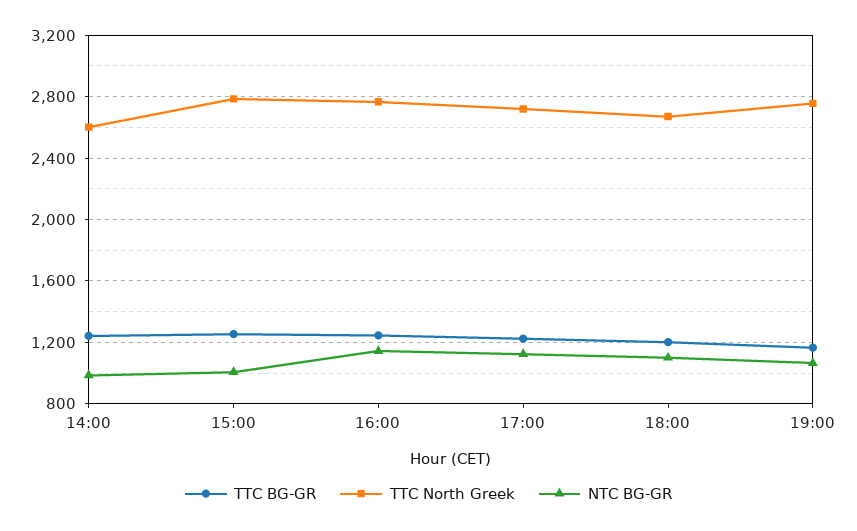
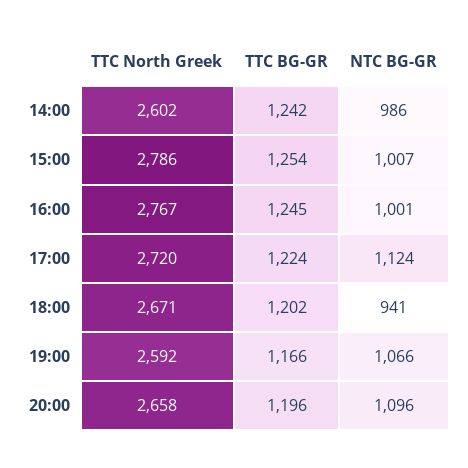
NTC BG-GR, 16:00: 1150 -> 1001
NTC BG-GR, 18:00: 1100 -> 941
TTC North Greek, 19:00: 2750 -> 2592
TTC North Greek, 20:00: none -> 2658
TTC BG-GR, 20:00: none -> 1196
NTC BG-GR, 20:00: none -> 1096

